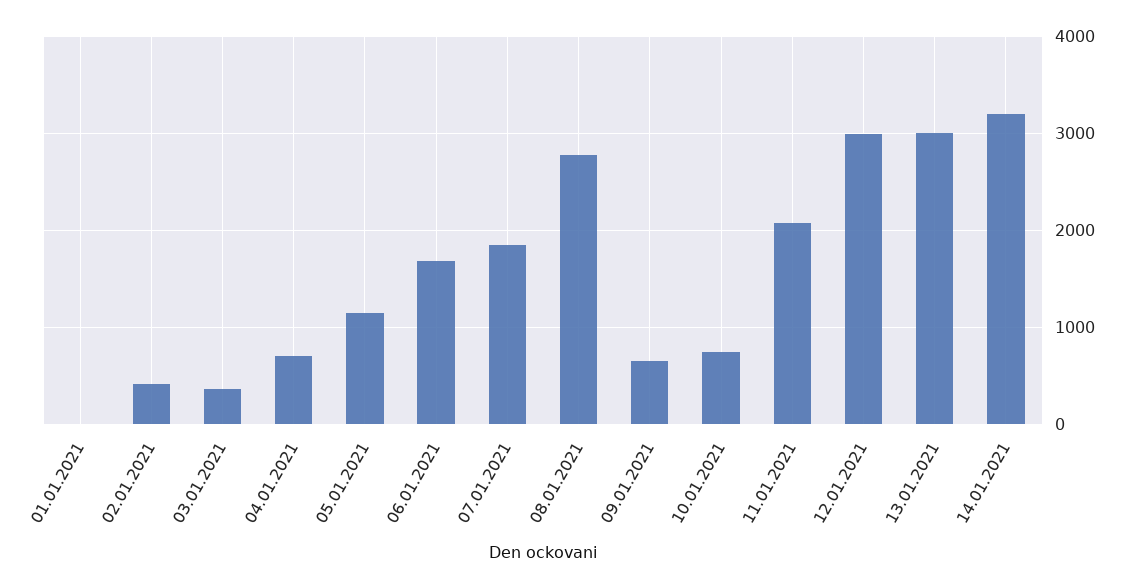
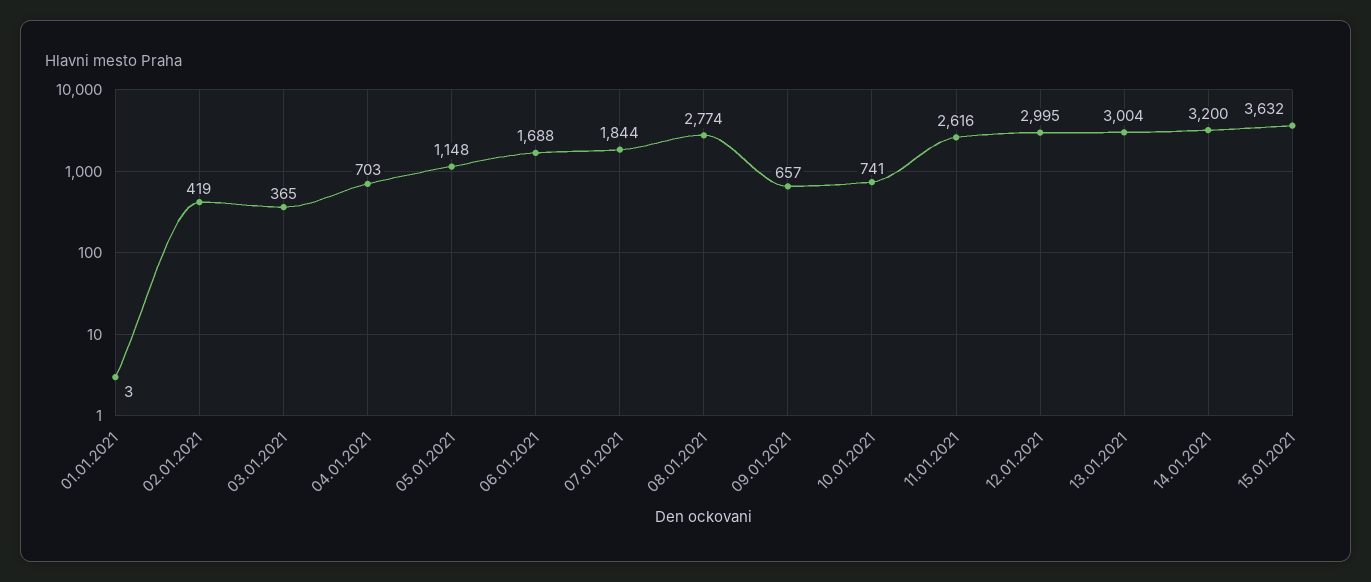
11.01.2021: 2100 -> 2616
15.01.2021: none -> 3632

